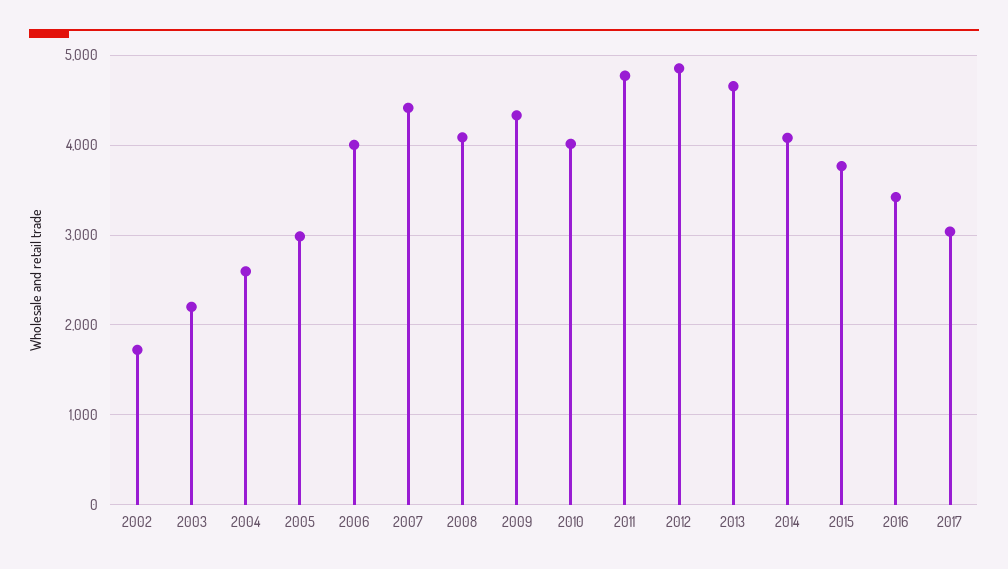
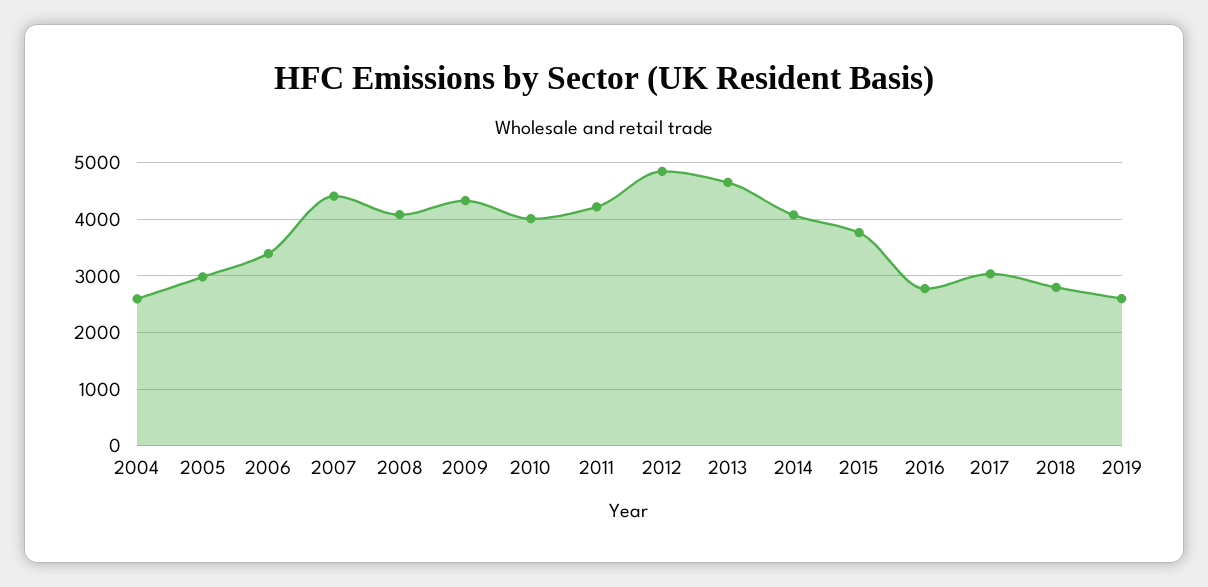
2002: 1700 -> none
2003: 2200 -> none
2006: 4000 -> 3400
2011: 4800 -> 4200
2016: 3400 -> 2800
2018: none -> 2800
2019: none -> 2600

